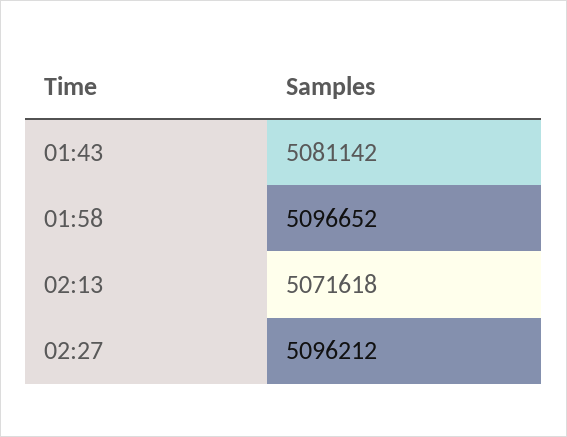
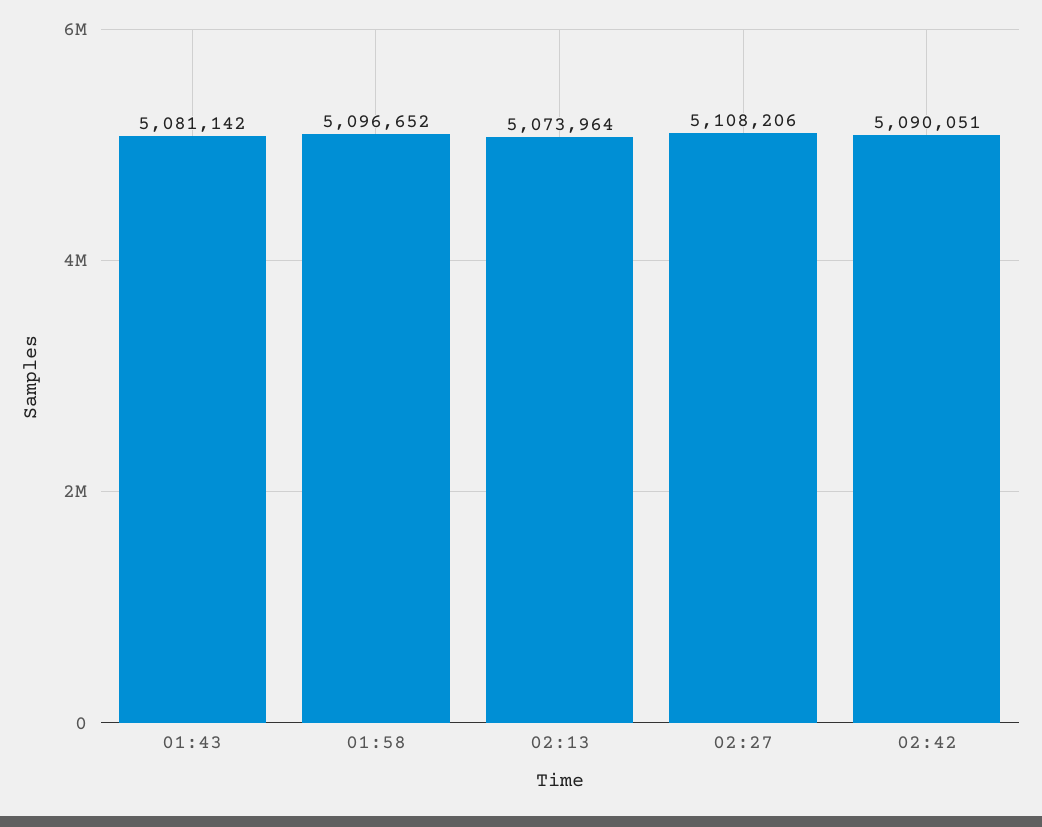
02:13: 5071618 -> 5073964
02:27: 5096212 -> 5108206
02:42: none -> 5090051

